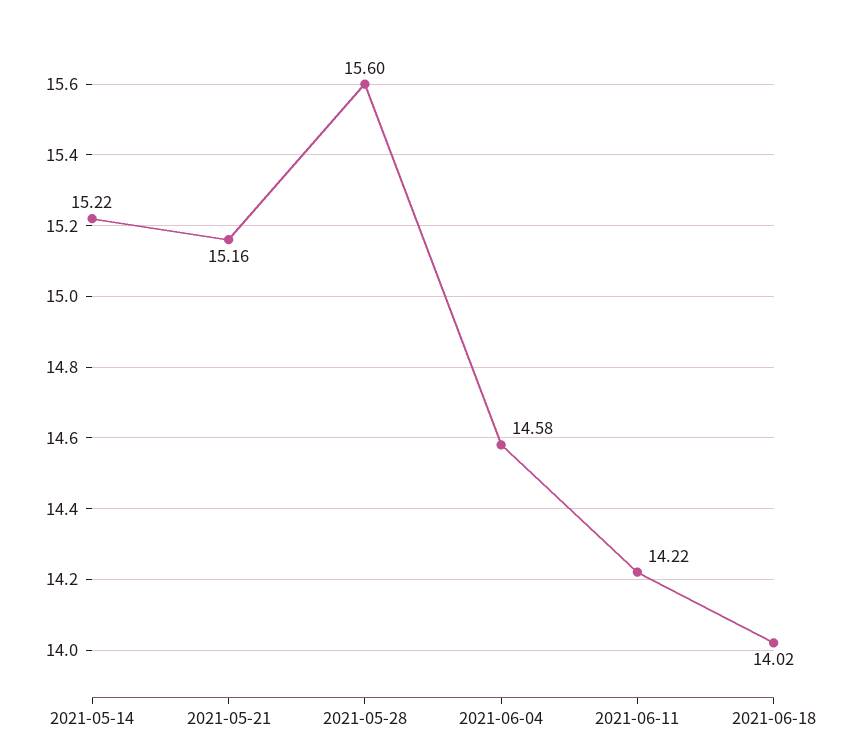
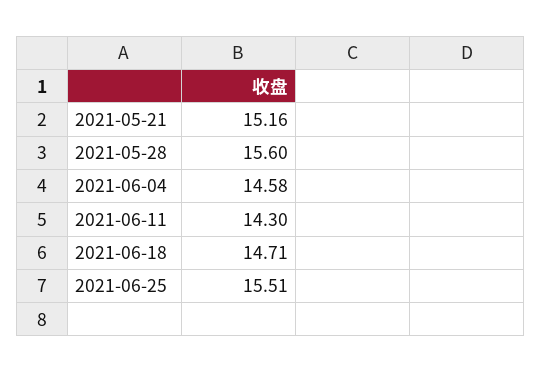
2021-05-14: 15.22 -> none
2021-06-11: 14.22 -> 14.3
2021-06-18: 14.02 -> 14.71
2021-06-25: none -> 15.51

